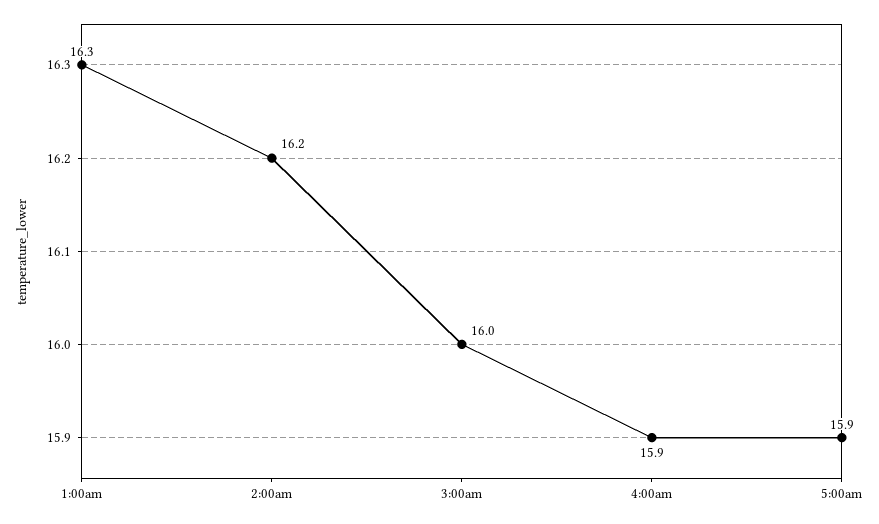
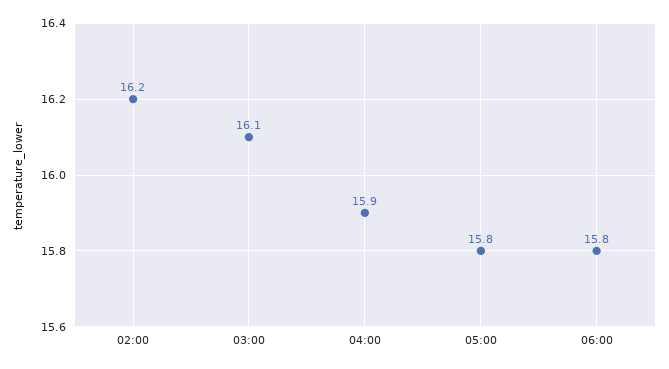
1:00am: 16.3 -> none
3:00am: 16 -> 16.1
5:00am: 15.9 -> 15.8
06:00: none -> 15.8

